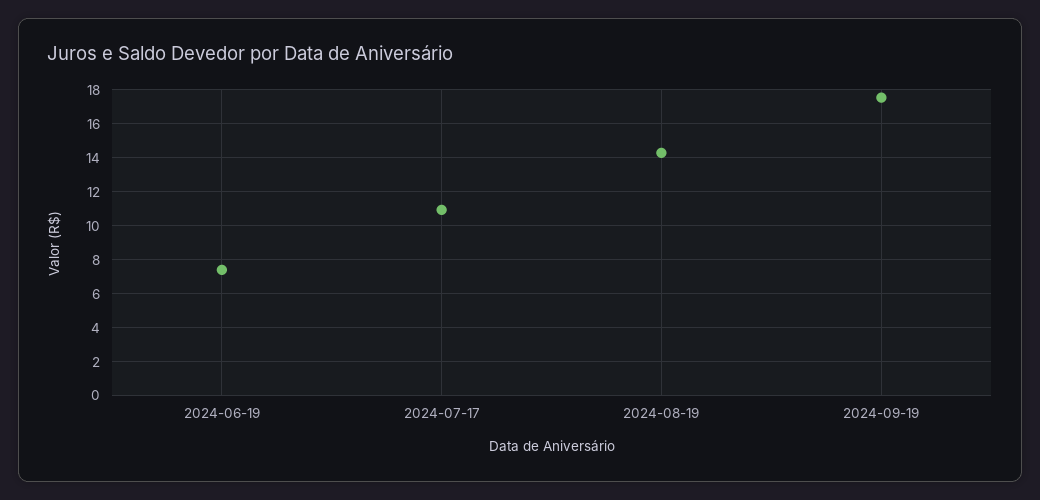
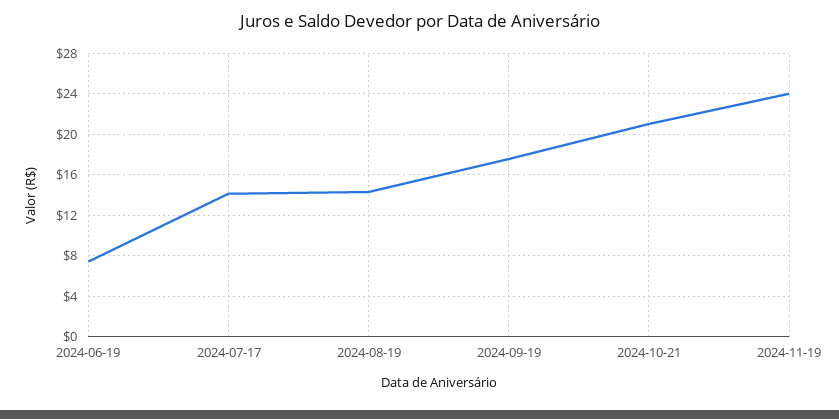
2024-07-17: 11 -> 14
2024-10-21: none -> 21
2024-11-19: none -> 24

